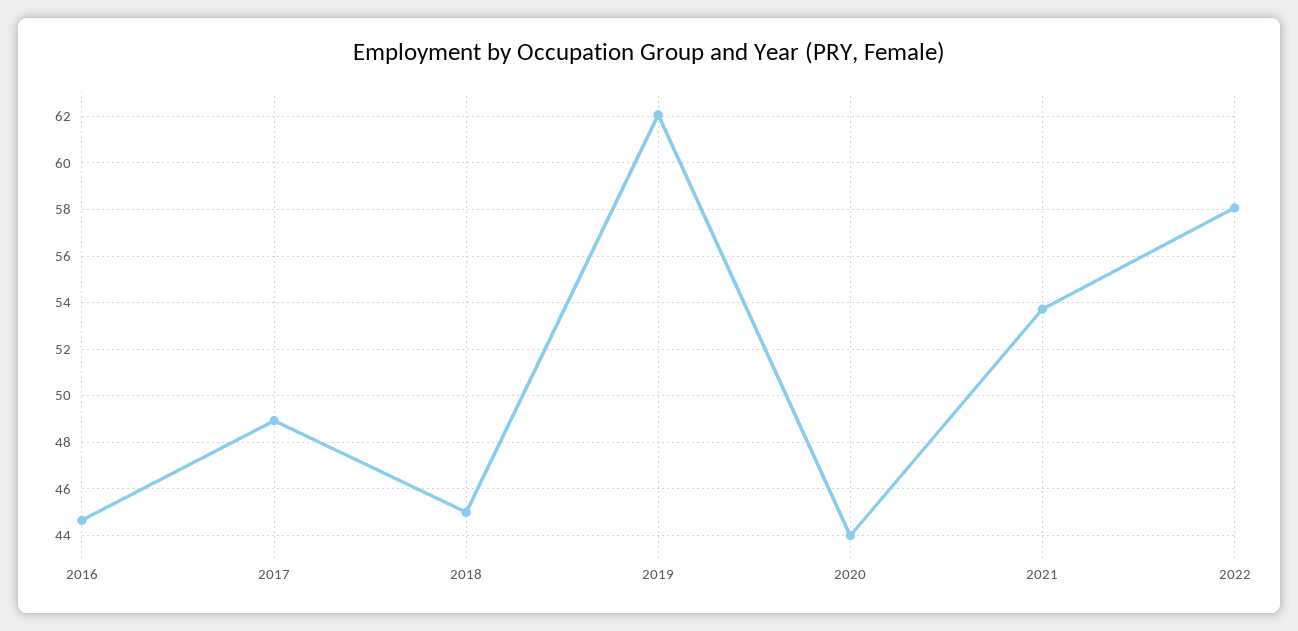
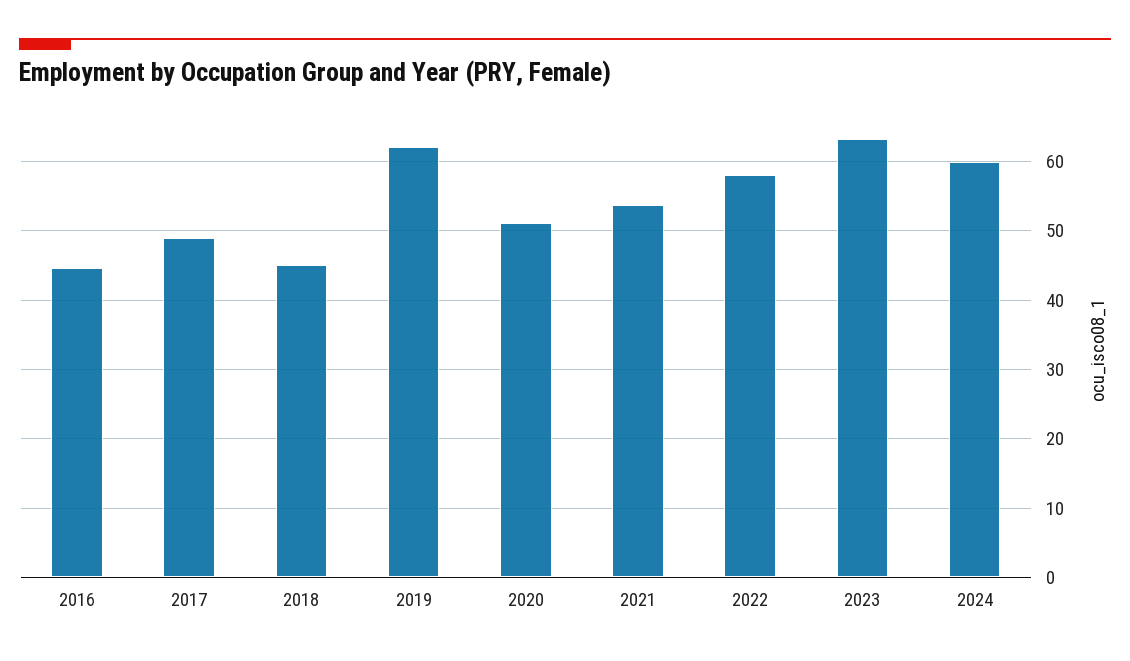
2020: 44 -> 51
2023: none -> 63
2024: none -> 60

